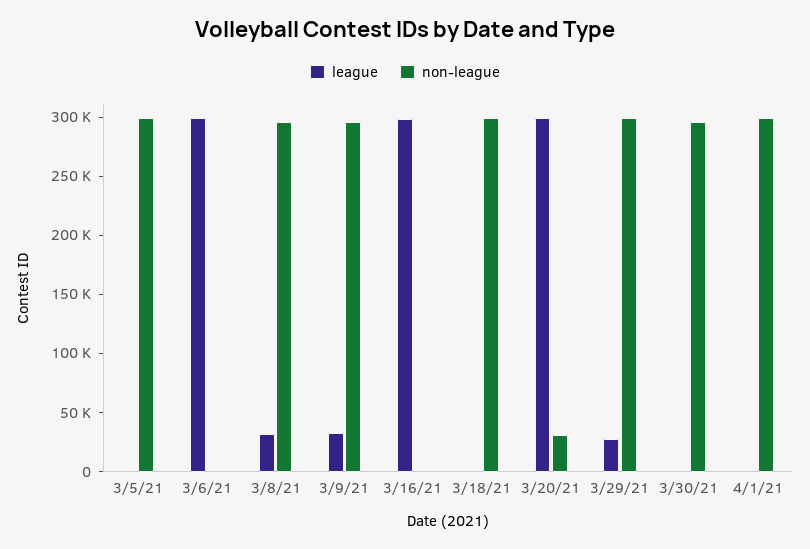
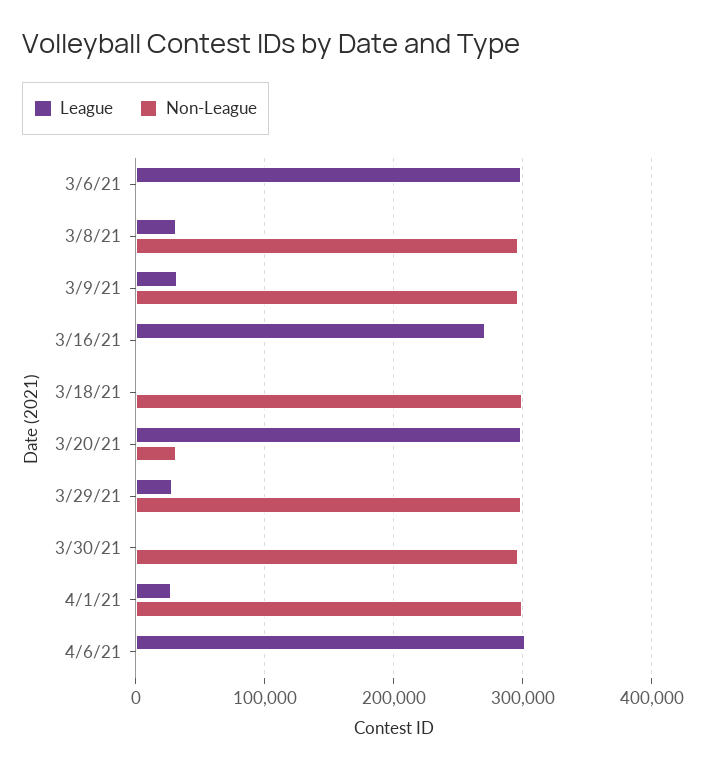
league, 3/5/21: 0 -> none
non-league, 3/5/21: 300000 -> none
league, 3/16/21: 300000 -> 270000
league, 4/1/21: 0 -> 30000
league, 4/6/21: none -> 300000
non-league, 4/6/21: none -> 0

